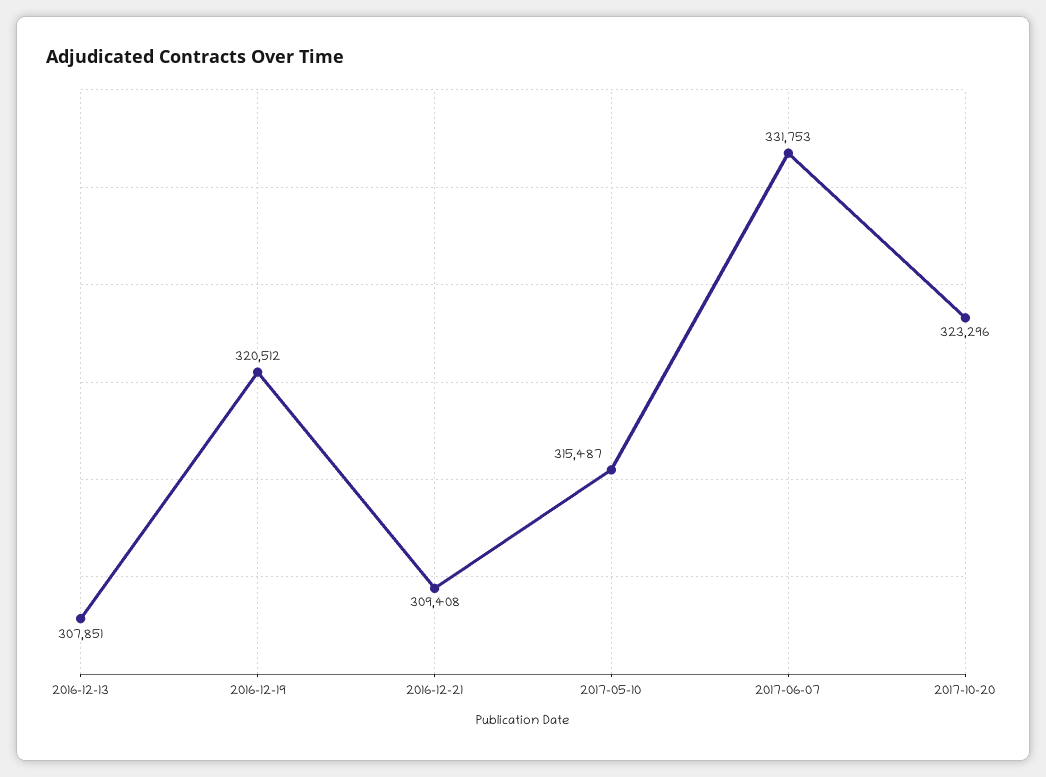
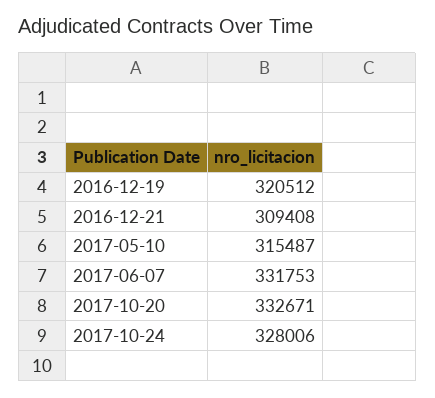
2016-12-13: 307851 -> none
2017-10-20: 323296 -> 332671
2017-10-24: none -> 328006

